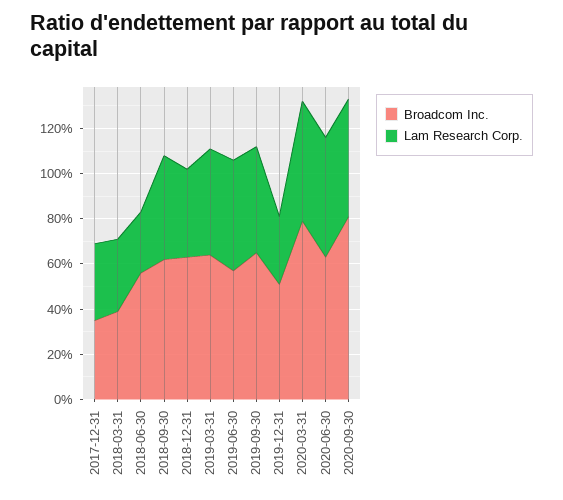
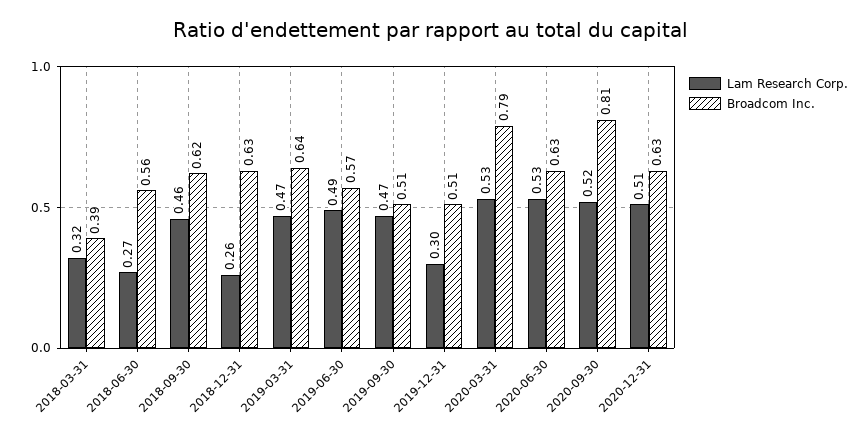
Broadcom Inc., 2017-12-31: 0.35 -> none
Lam Research Corp., 2017-12-31: 0.35 -> none
Lam Research Corp., 2018-12-31: 0.4 -> 0.26
Broadcom Inc., 2019-09-30: 0.65 -> 0.51
Lam Research Corp., 2020-12-31: none -> 0.51
Broadcom Inc., 2020-12-31: none -> 0.63

